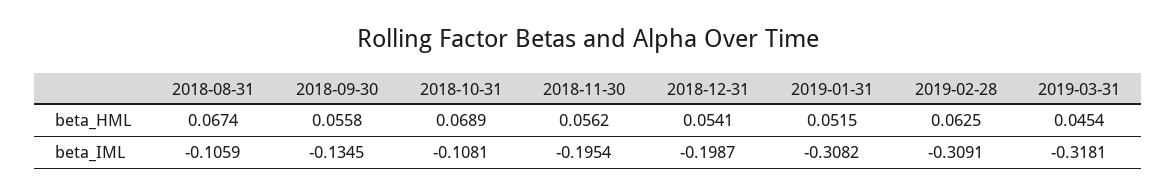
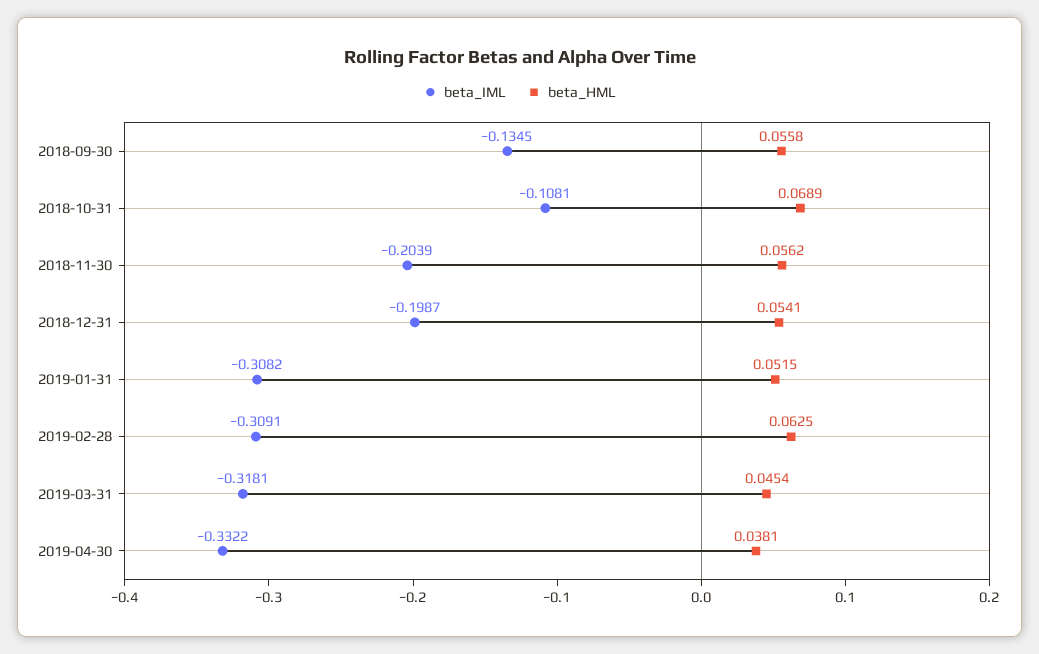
beta_HML, 2018-08-31: 0.0674 -> none
beta_IML, 2018-08-31: -0.1059 -> none
beta_IML, 2018-11-30: -0.1954 -> -0.2039
beta_IML, 2019-04-30: none -> -0.3322
beta_HML, 2019-04-30: none -> 0.0381

